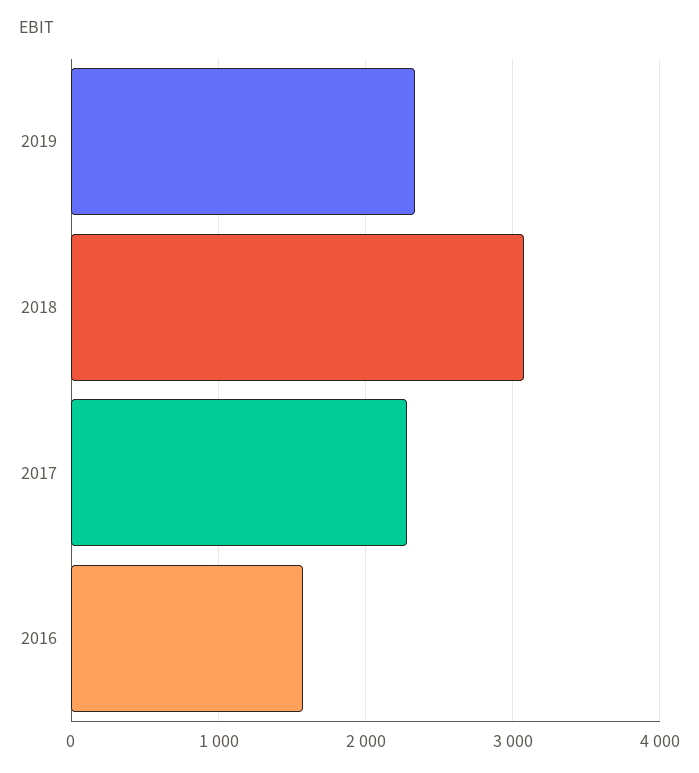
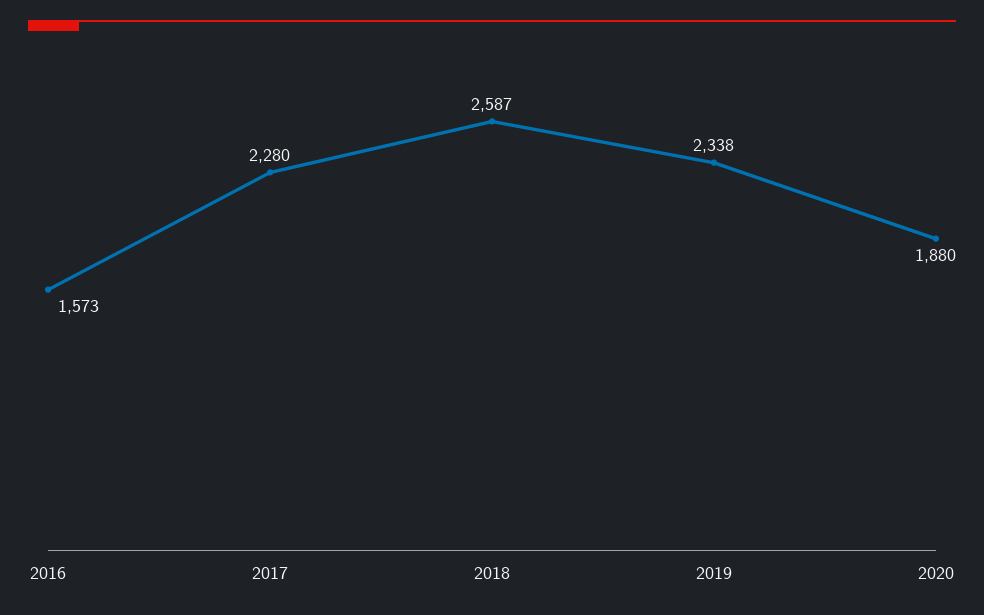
2018: 3100 -> 2587
2020: none -> 1880

